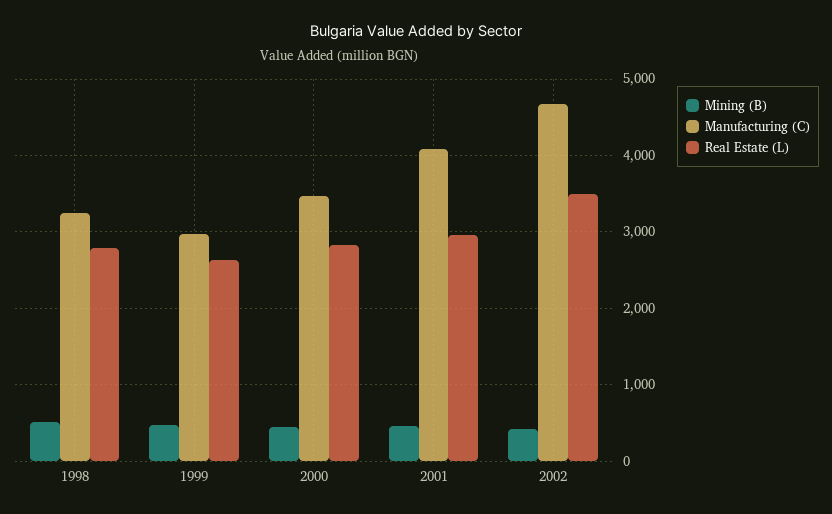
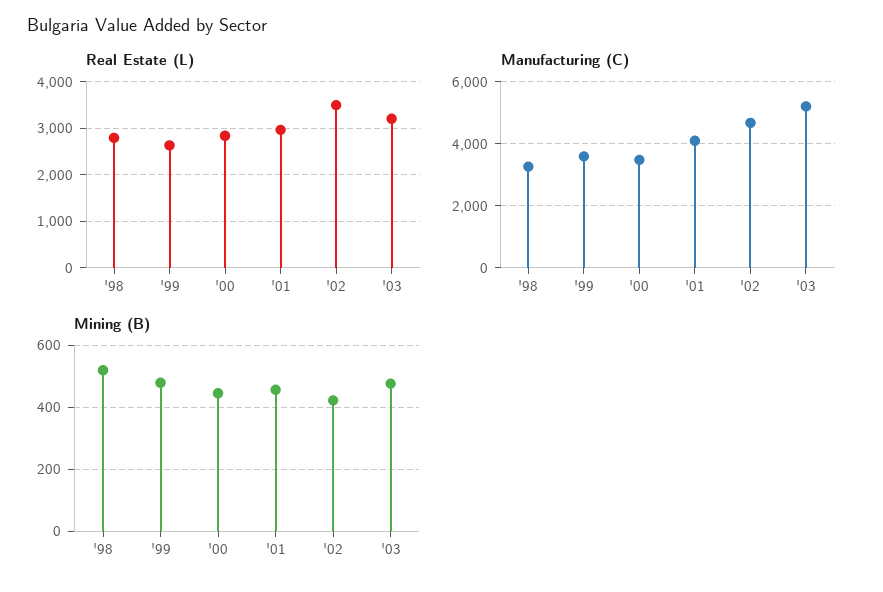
Manufacturing (C), 1999: 3000 -> 3600
Real Estate (L), '03: none -> 3200
Manufacturing (C), '03: none -> 5200
Mining (B), '03: none -> 480

